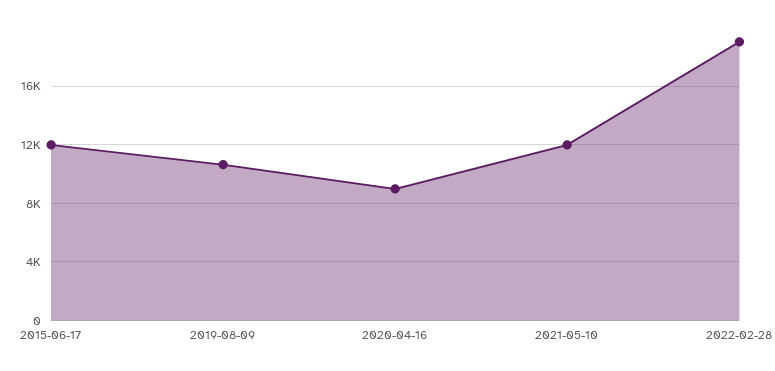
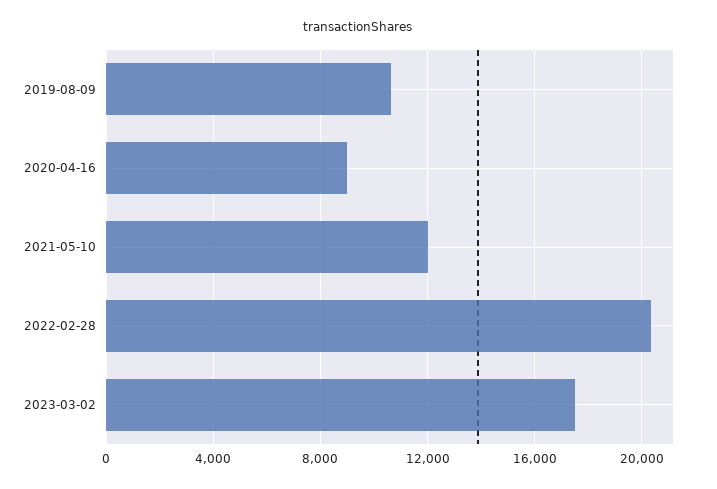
2015-06-17: 12000 -> none
2022-02-28: 19000 -> 20500
2023-03-02: none -> 17500

